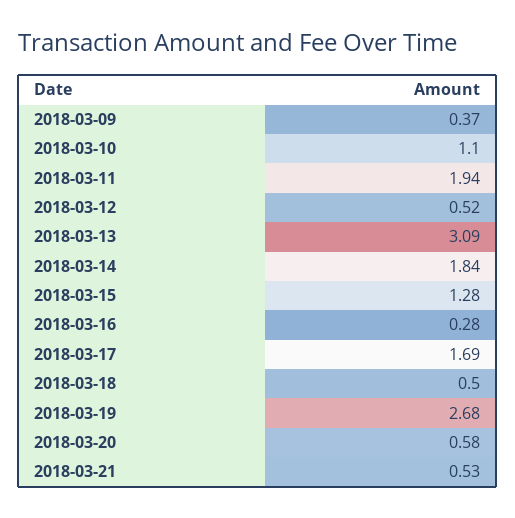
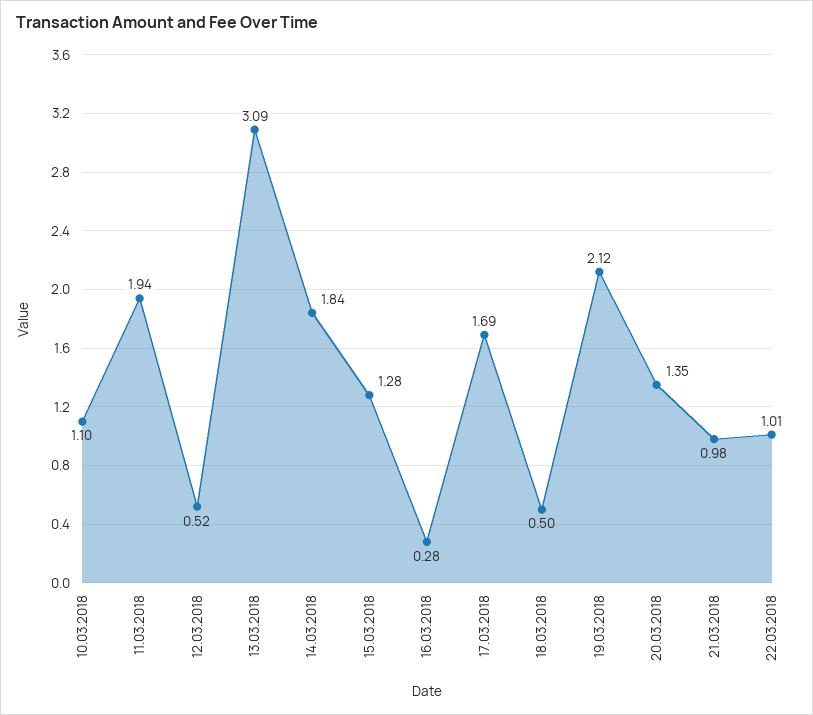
2018-03-09: 0.37 -> none
2018-03-19: 2.68 -> 2.12
2018-03-20: 0.58 -> 1.35
2018-03-21: 0.53 -> 0.98
22.03.2018: none -> 1.01

